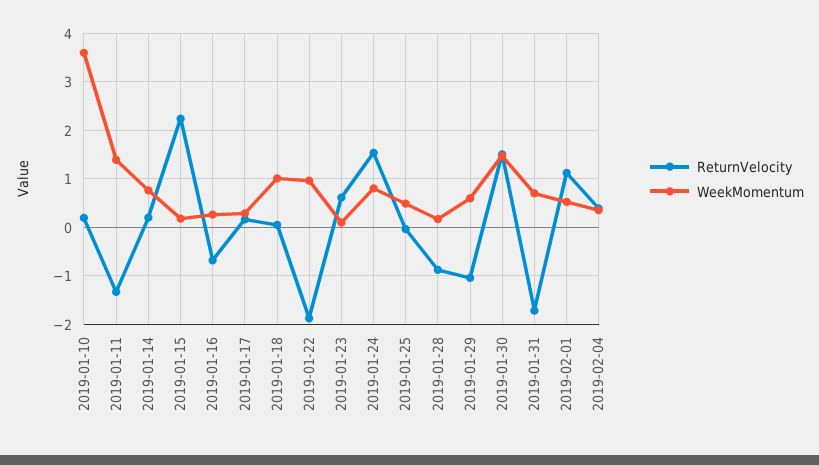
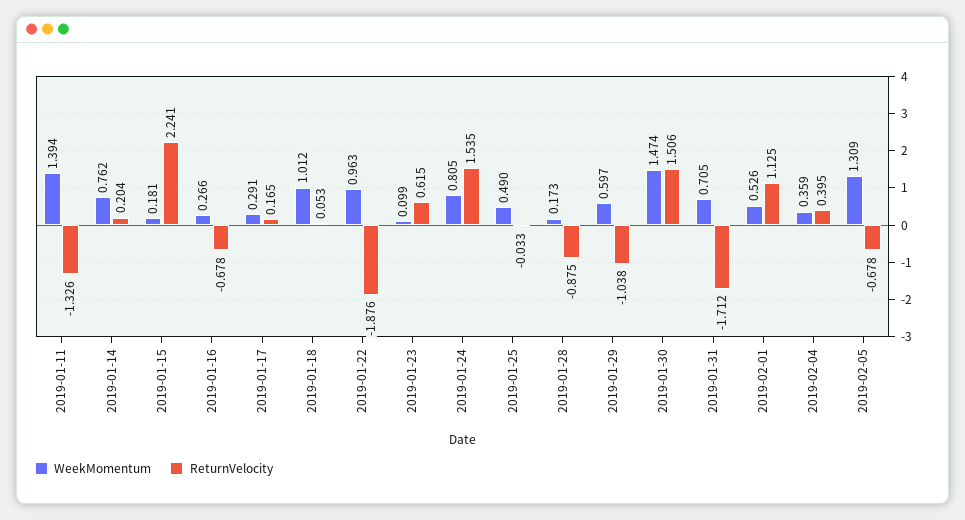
ReturnVelocity, 2019-01-10: 0.2 -> none
WeekMomentum, 2019-01-10: 3.6 -> none
WeekMomentum, 2019-02-05: none -> 1.309
ReturnVelocity, 2019-02-05: none -> -0.678

